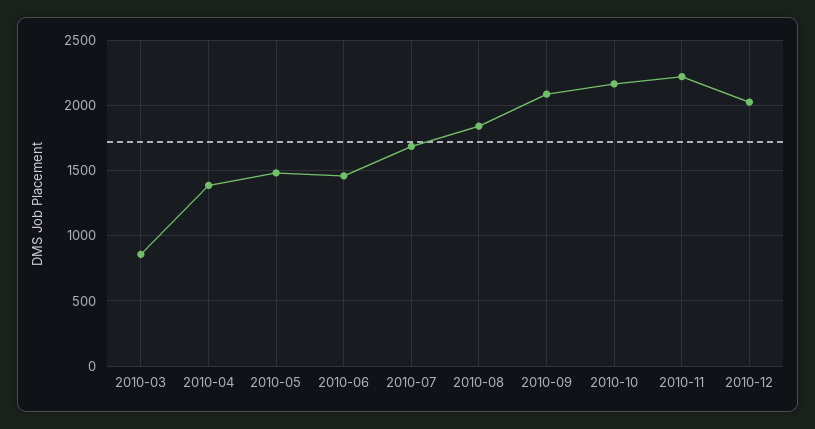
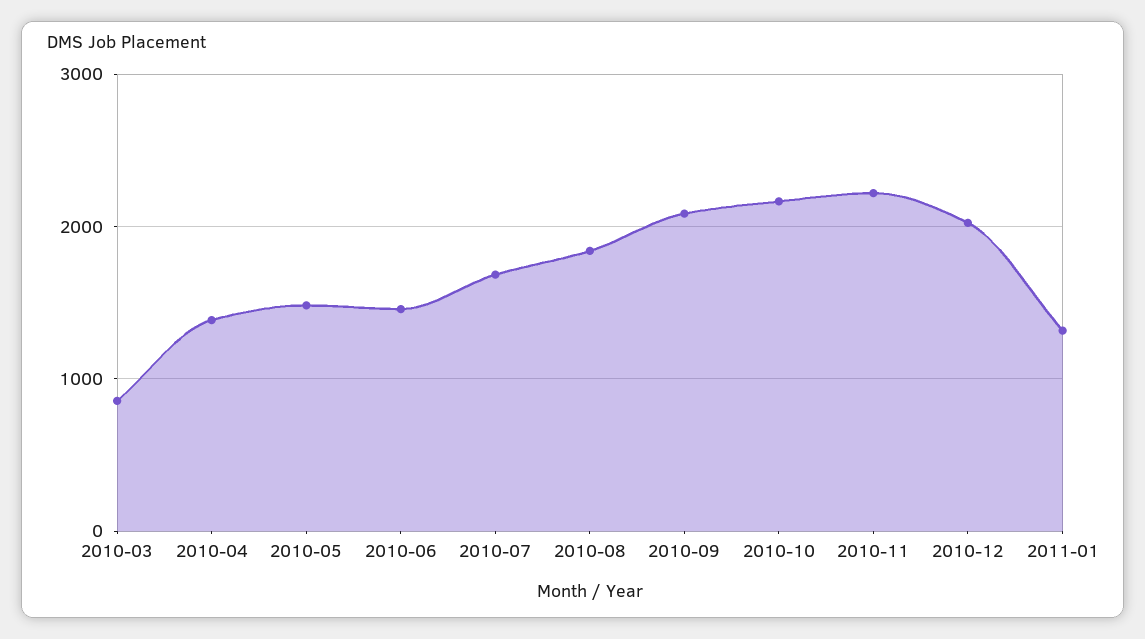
2011-01: none -> 1300

